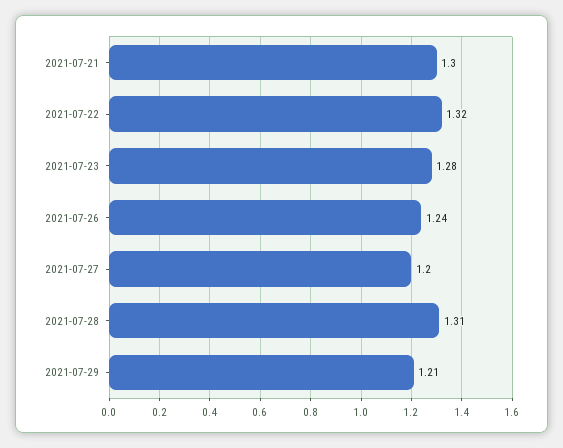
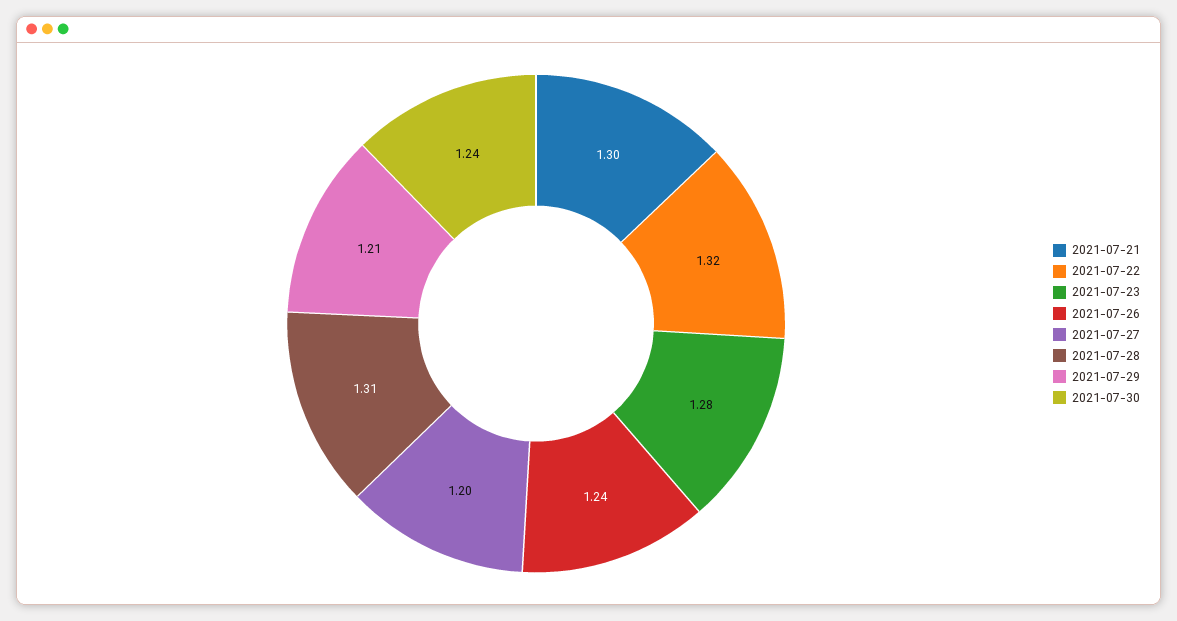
2021-07-30: none -> 1.24

